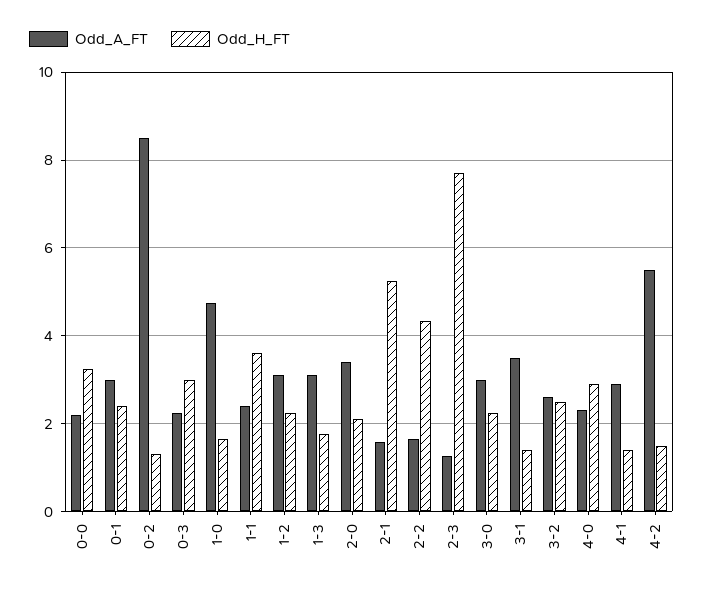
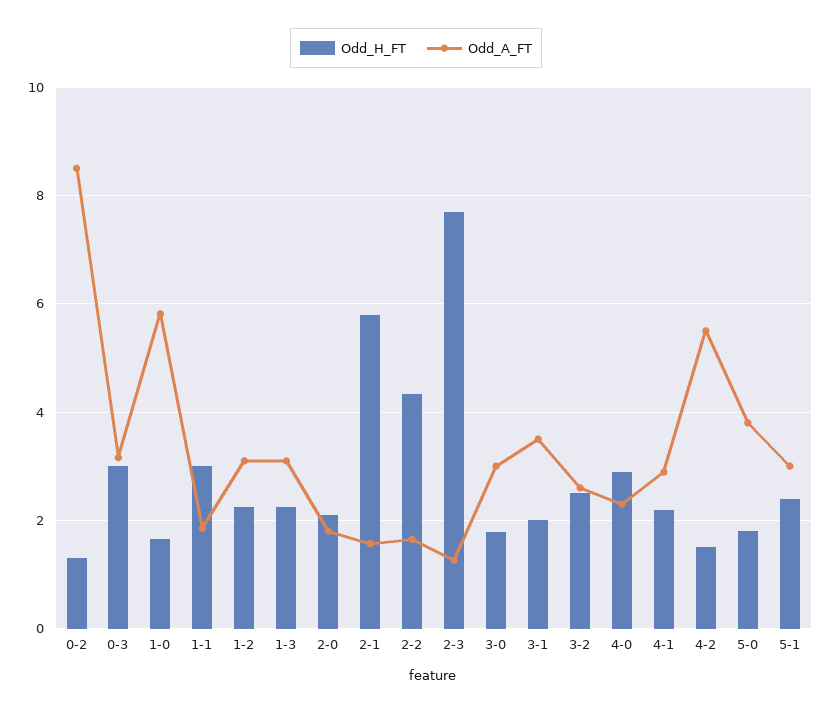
Odd_A_FT, 0-0: 2.2 -> none
Odd_H_FT, 0-0: 3.2 -> none
Odd_A_FT, 0-1: 3 -> none
Odd_H_FT, 0-1: 2.4 -> none
Odd_A_FT, 0-3: 2.2 -> 3.2
Odd_A_FT, 1-0: 4.8 -> 5.8
Odd_A_FT, 1-1: 2.4 -> 1.8
Odd_H_FT, 1-1: 3.6 -> 3
Odd_H_FT, 1-3: 1.8 -> 2.2
Odd_A_FT, 2-0: 3.4 -> 1.8
Odd_H_FT, 2-1: 5.2 -> 5.8
Odd_H_FT, 3-0: 2.2 -> 1.8
Odd_H_FT, 3-1: 1.4 -> 2
Odd_H_FT, 4-1: 1.4 -> 2.2
Odd_H_FT, 5-0: none -> 1.8
Odd_A_FT, 5-0: none -> 3.8
Odd_H_FT, 5-1: none -> 2.4
Odd_A_FT, 5-1: none -> 3

